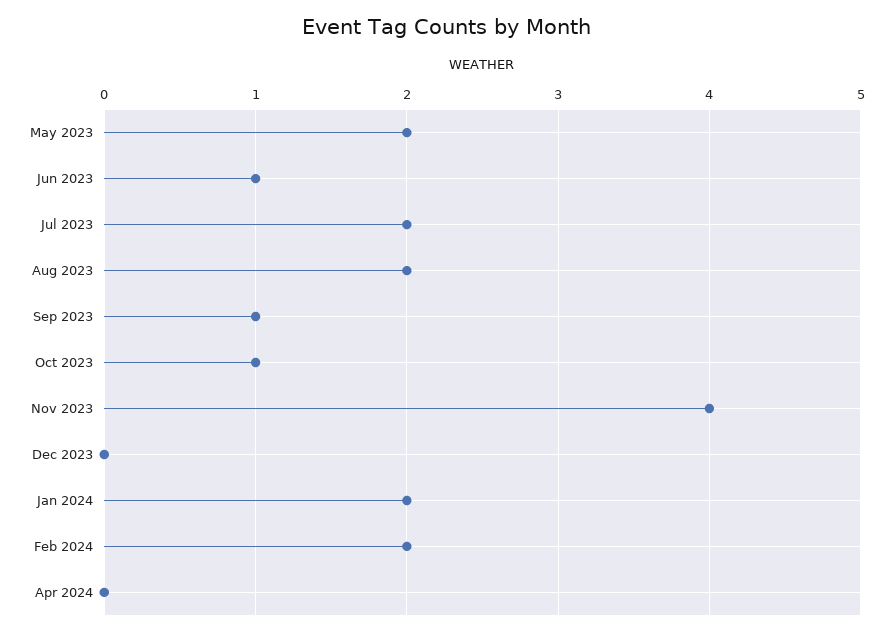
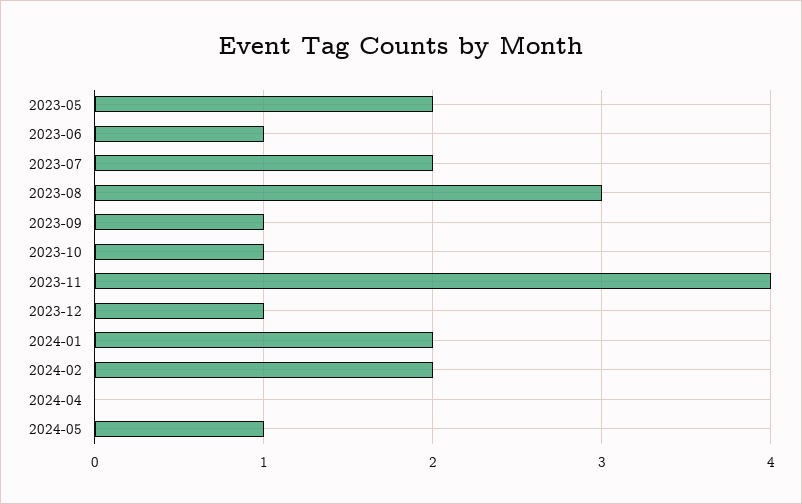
Aug 2023: 2 -> 3
Dec 2023: 0 -> 1
2024-05: none -> 1

